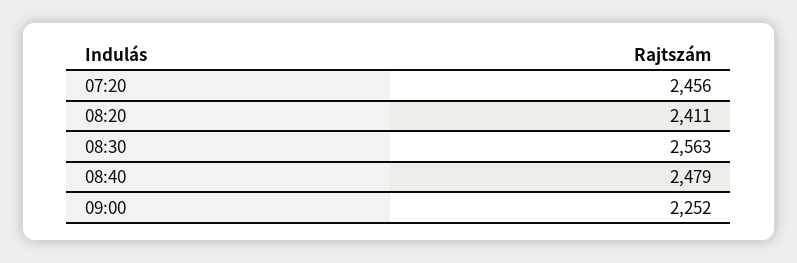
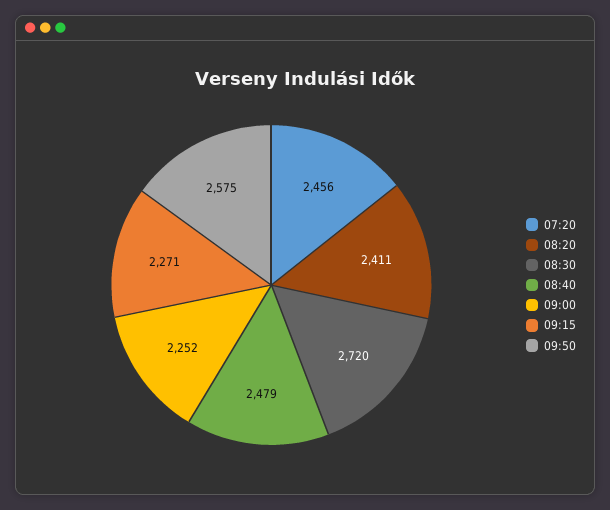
08:30: 2563 -> 2720
09:15: none -> 2271
09:50: none -> 2575

